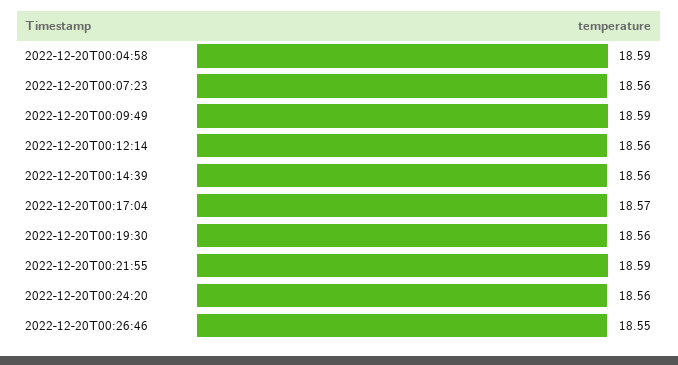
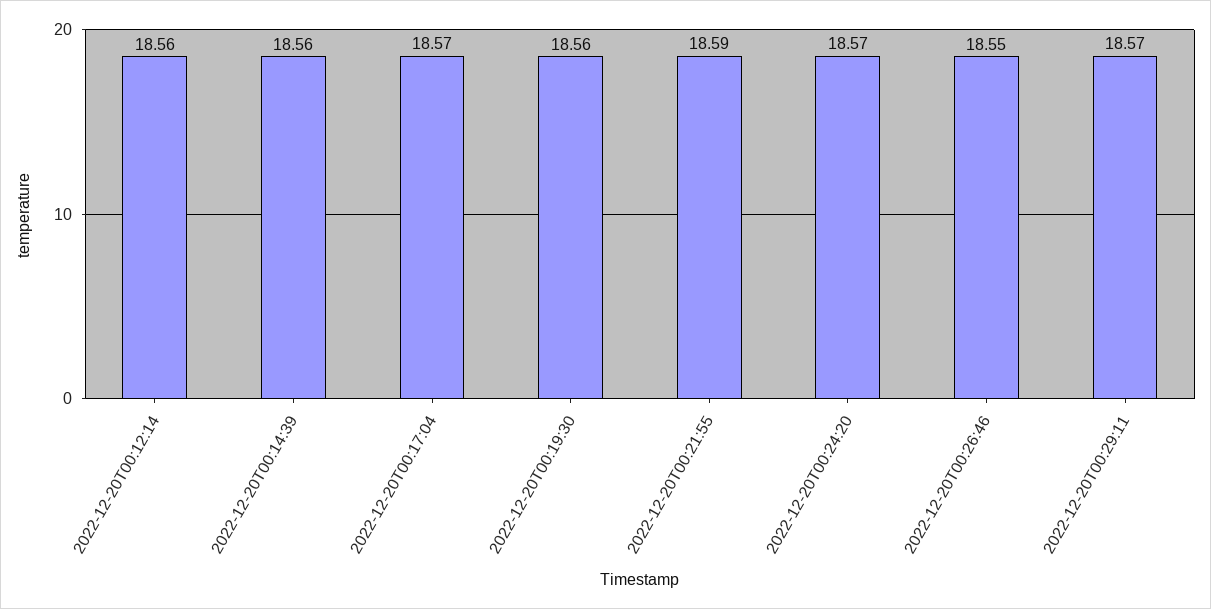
2022-12-20T00:04:58: 18.59 -> none
2022-12-20T00:07:23: 18.56 -> none
2022-12-20T00:09:49: 18.59 -> none
2022-12-20T00:24:20: 18.56 -> 18.57
2022-12-20T00:29:11: none -> 18.57

